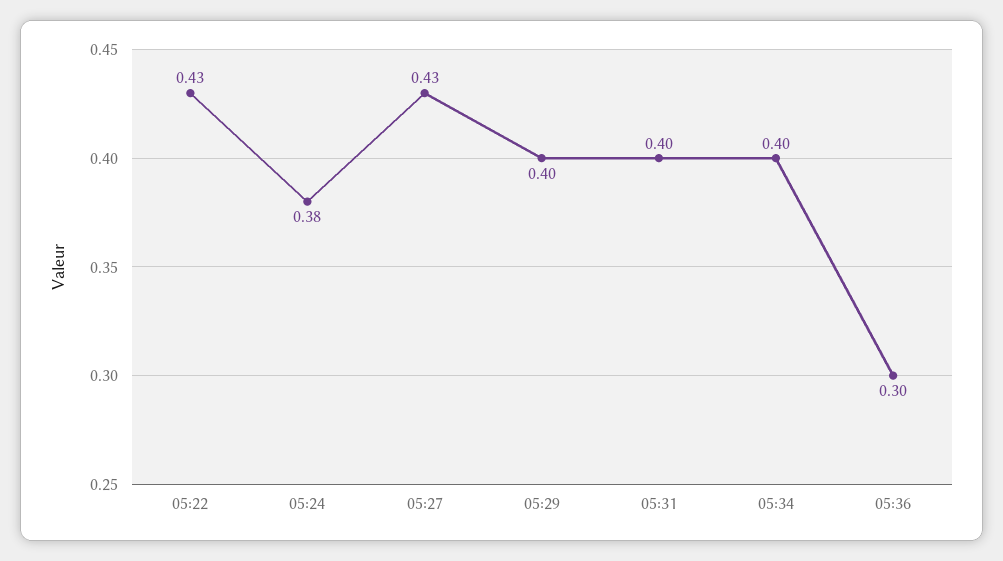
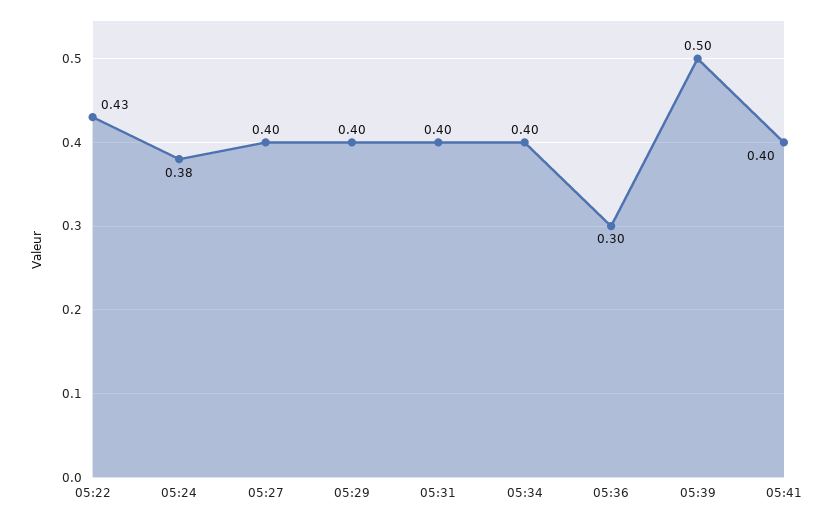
05:27: 0.43 -> 0.4
05:39: none -> 0.5
05:41: none -> 0.4

